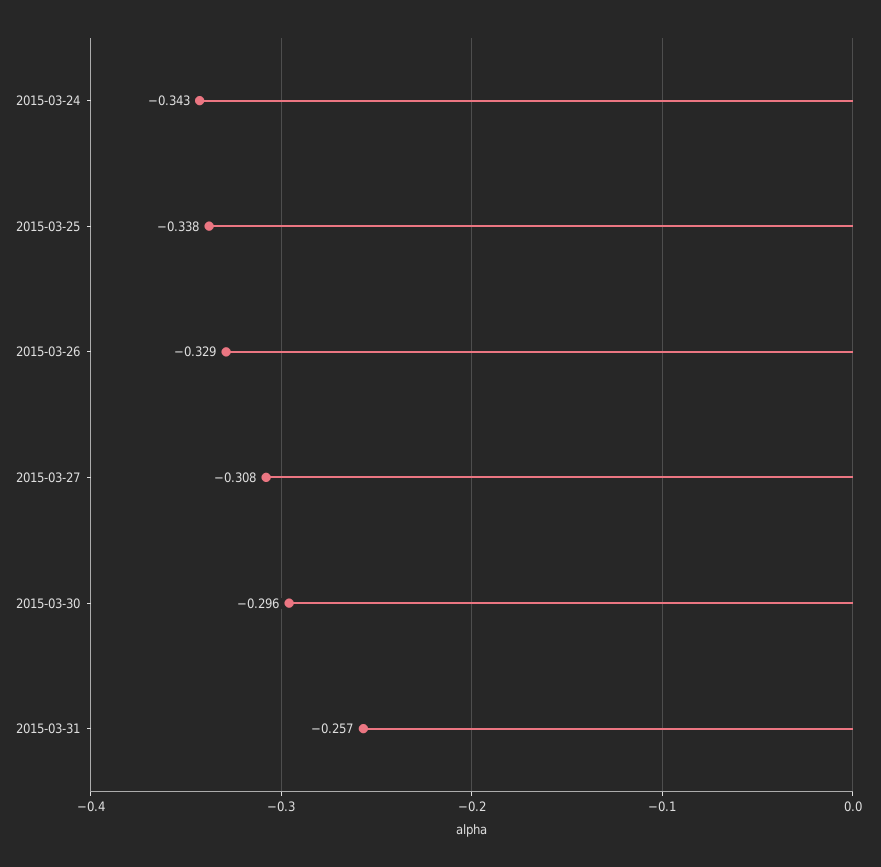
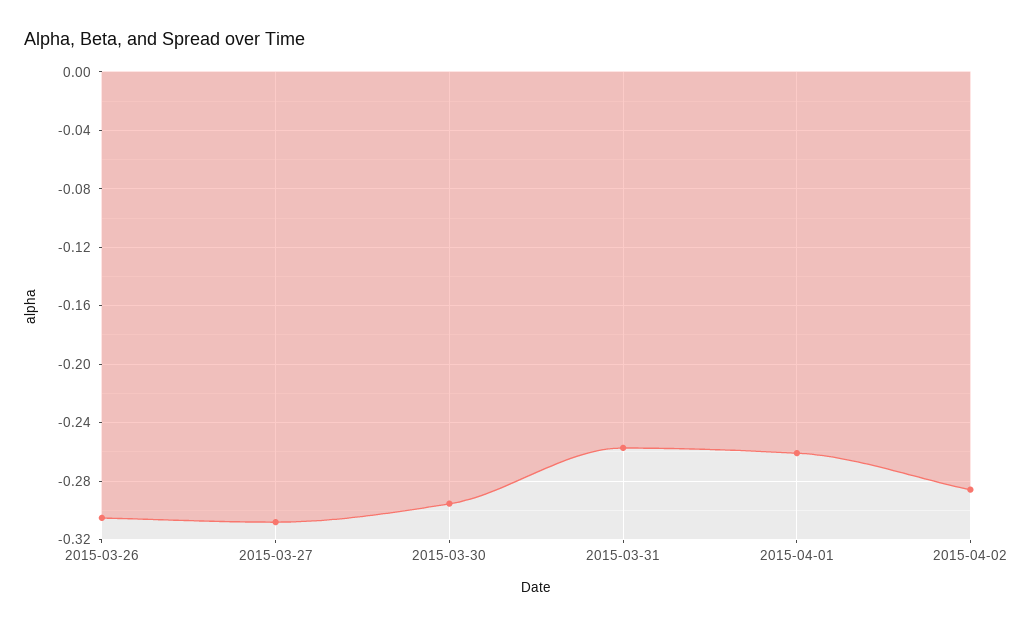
2015-03-24: -0.343 -> none
2015-03-25: -0.338 -> none
2015-03-26: -0.329 -> -0.305
2015-04-01: none -> -0.26
2015-04-02: none -> -0.285

